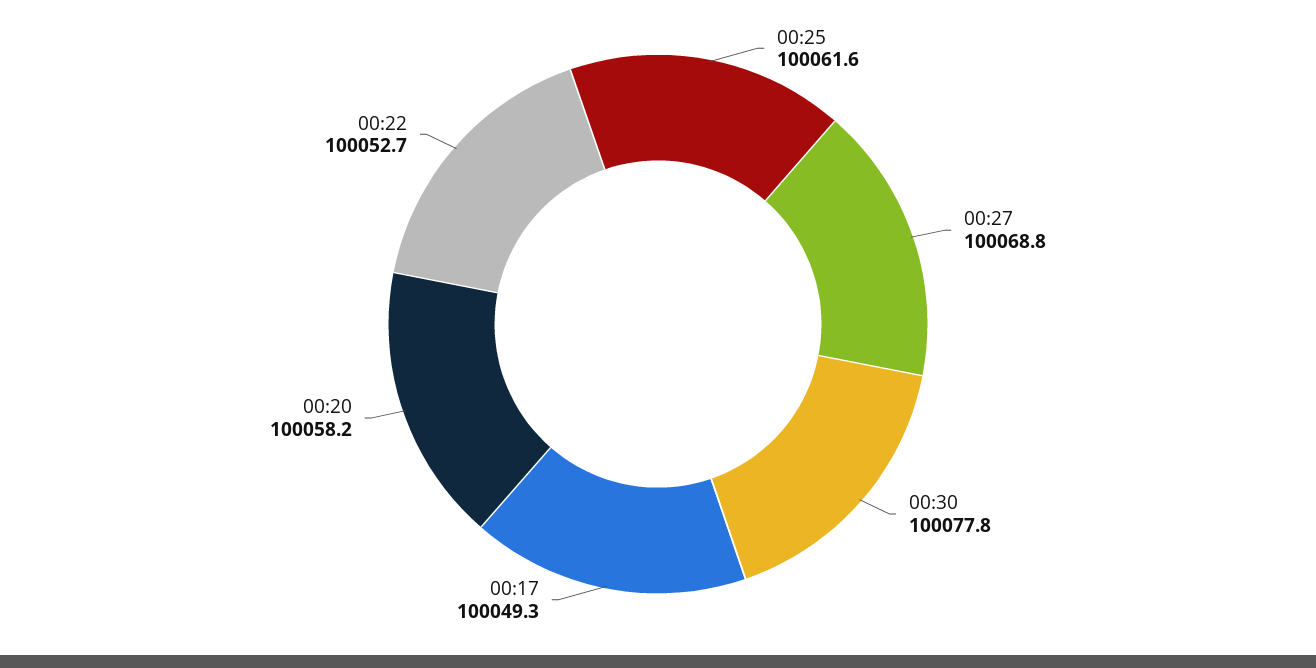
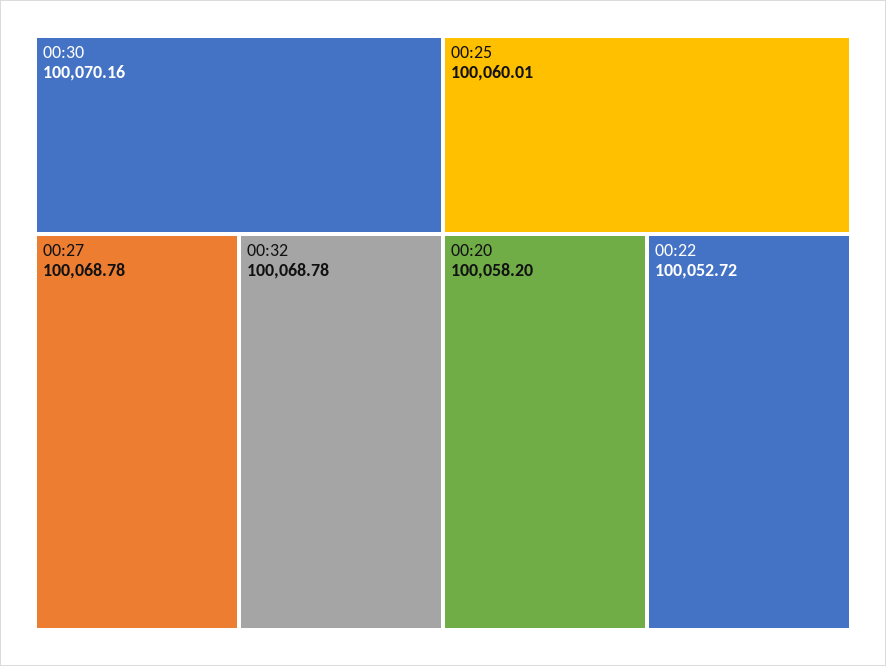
00:25: 100061.6 -> 100060.01
00:30: 100077.8 -> 100070.16
00:17: 100049.3 -> none
00:32: none -> 100068.78

